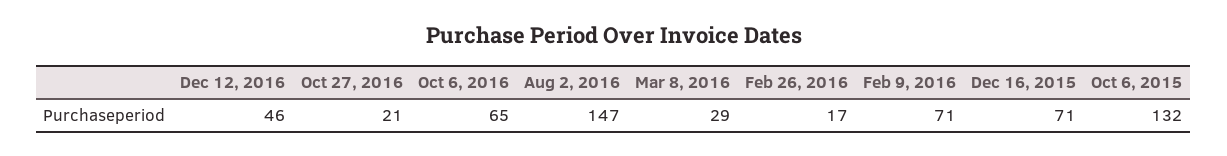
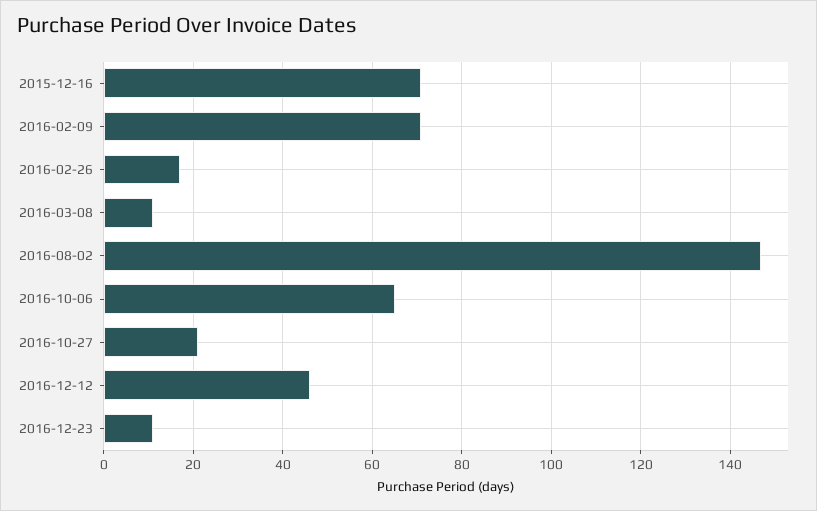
Mar 8, 2016: 29 -> 10
Oct 6, 2015: 132 -> none
2016-12-23: none -> 10

